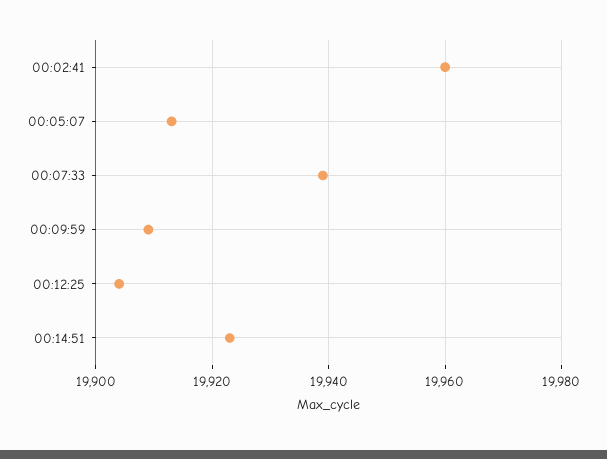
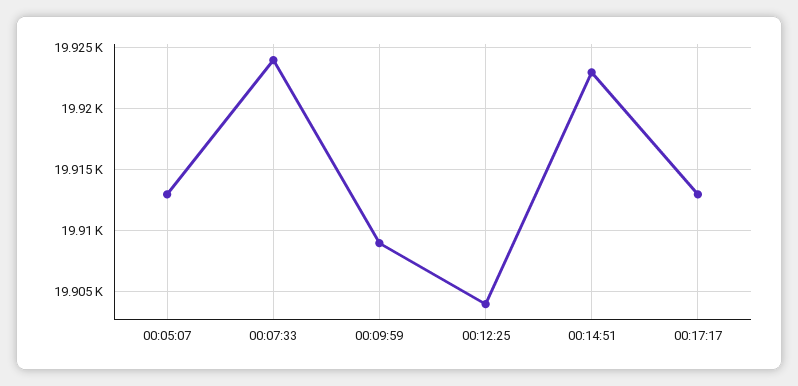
00:02:41: 19960 -> none
00:07:33: 19940 -> 19924
00:17:17: none -> 19913

